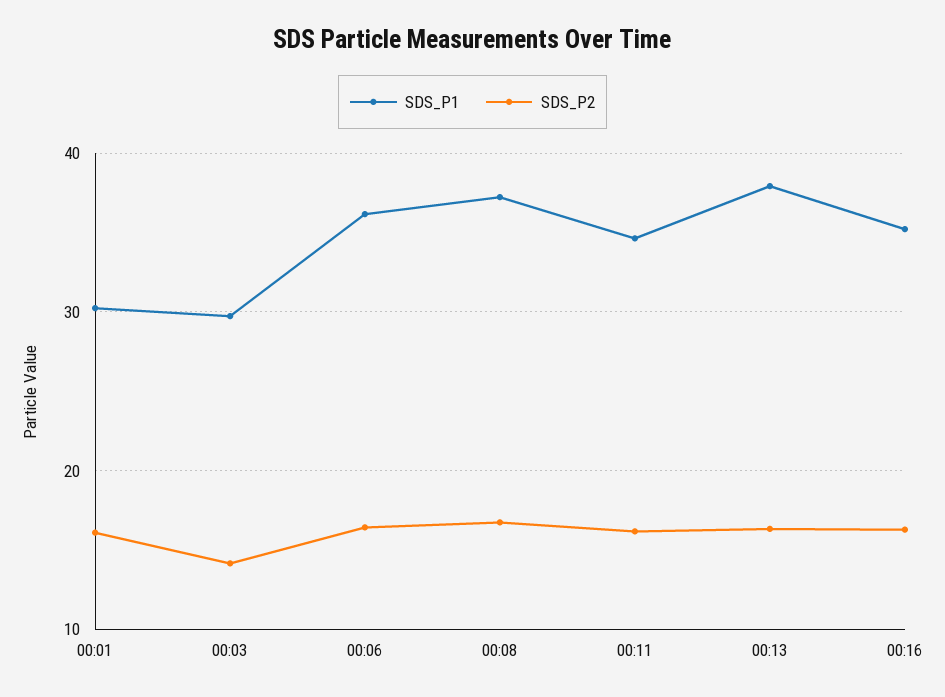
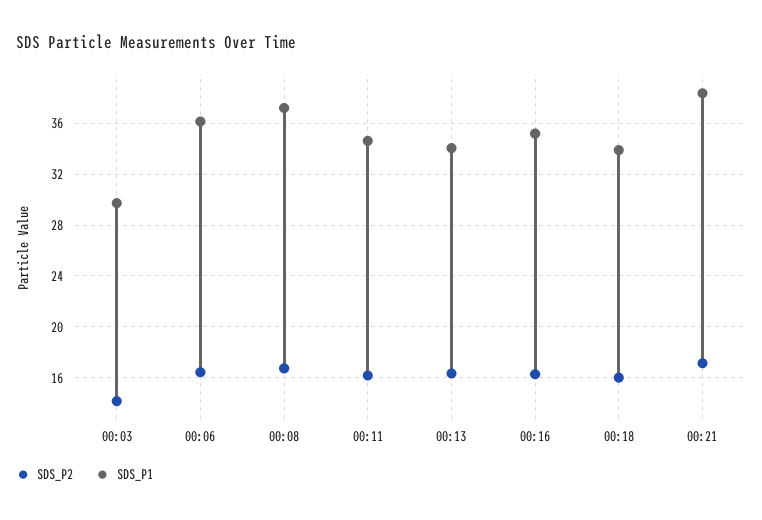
SDS_P1, 00:01: 30 -> none
SDS_P2, 00:01: 16 -> none
SDS_P1, 00:13: 38 -> 34
SDS_P2, 00:18: none -> 16
SDS_P1, 00:18: none -> 34
SDS_P2, 00:21: none -> 17
SDS_P1, 00:21: none -> 38.5

